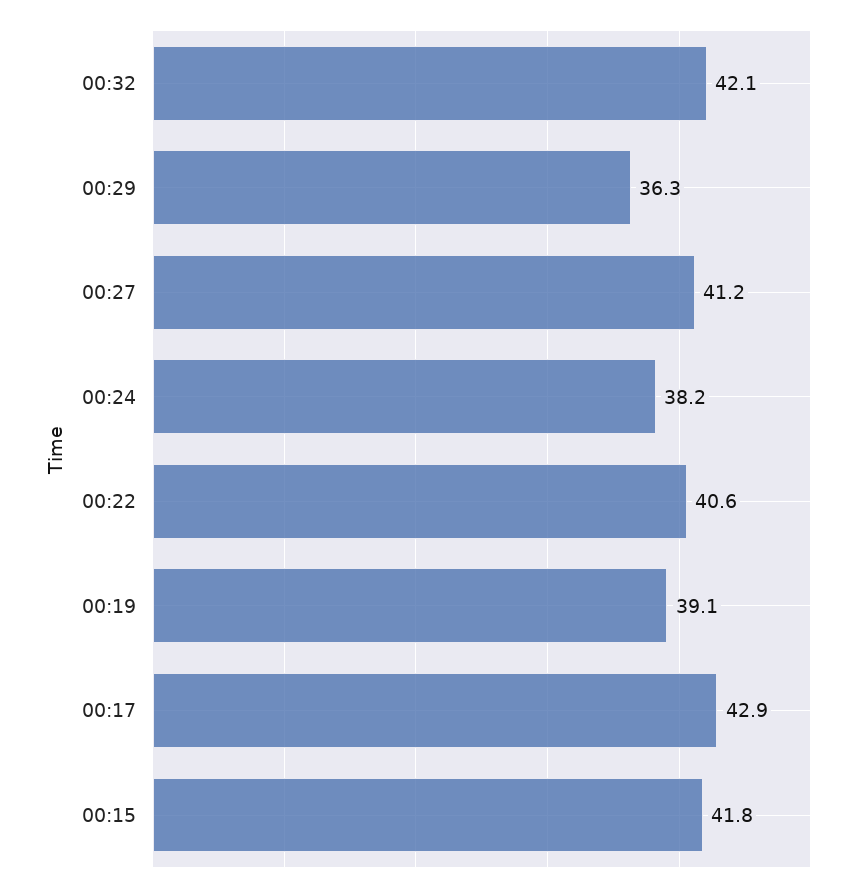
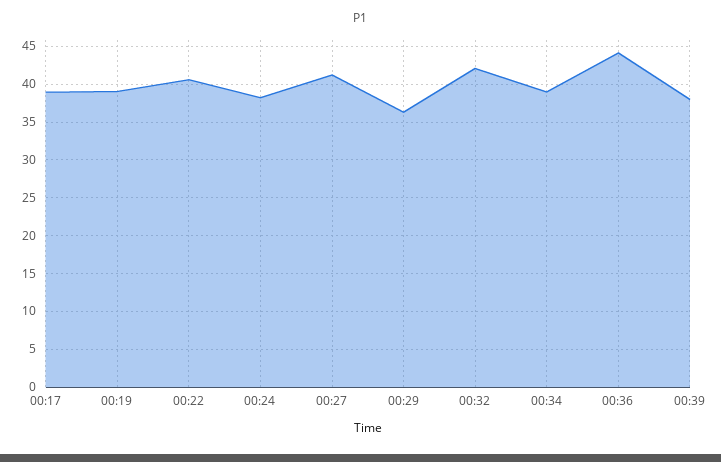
00:17: 42.9 -> 39
00:15: 41.8 -> none
00:34: none -> 39
00:36: none -> 44
00:39: none -> 38

